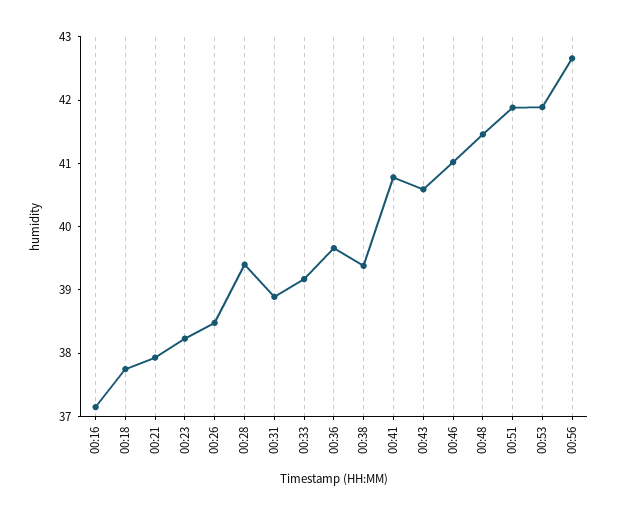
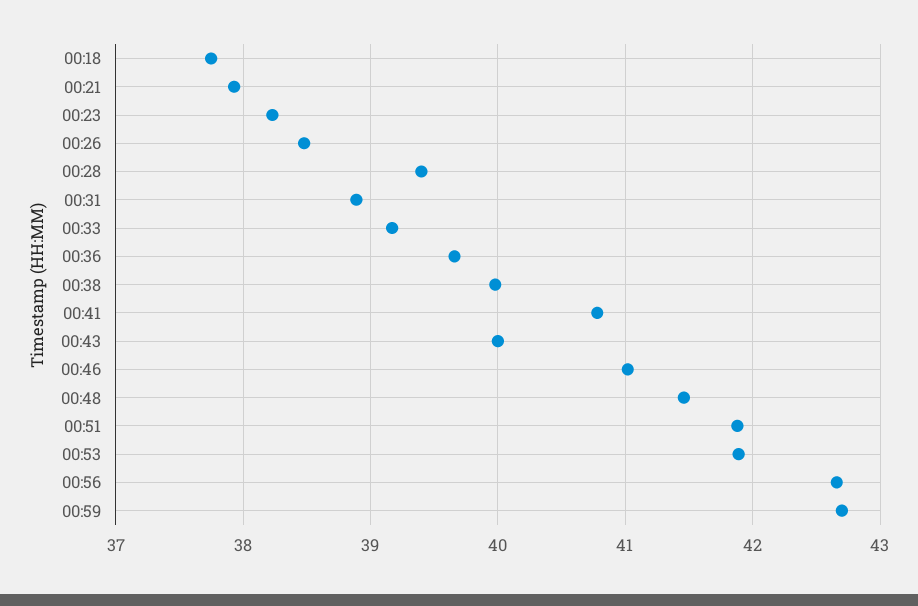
00:16: 37.2 -> none
00:38: 39.4 -> 40
00:43: 40.6 -> 40
00:59: none -> 42.7

